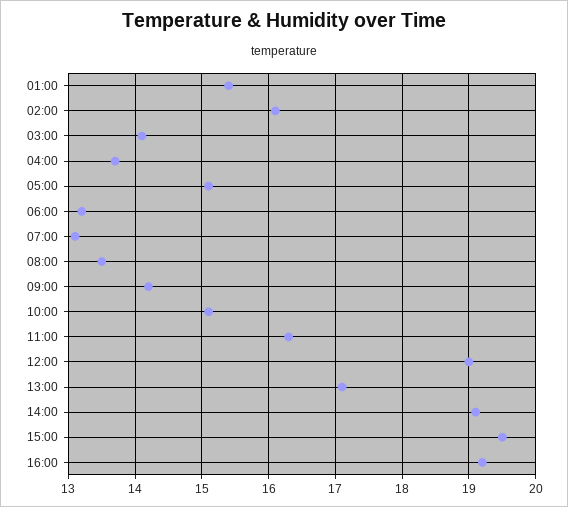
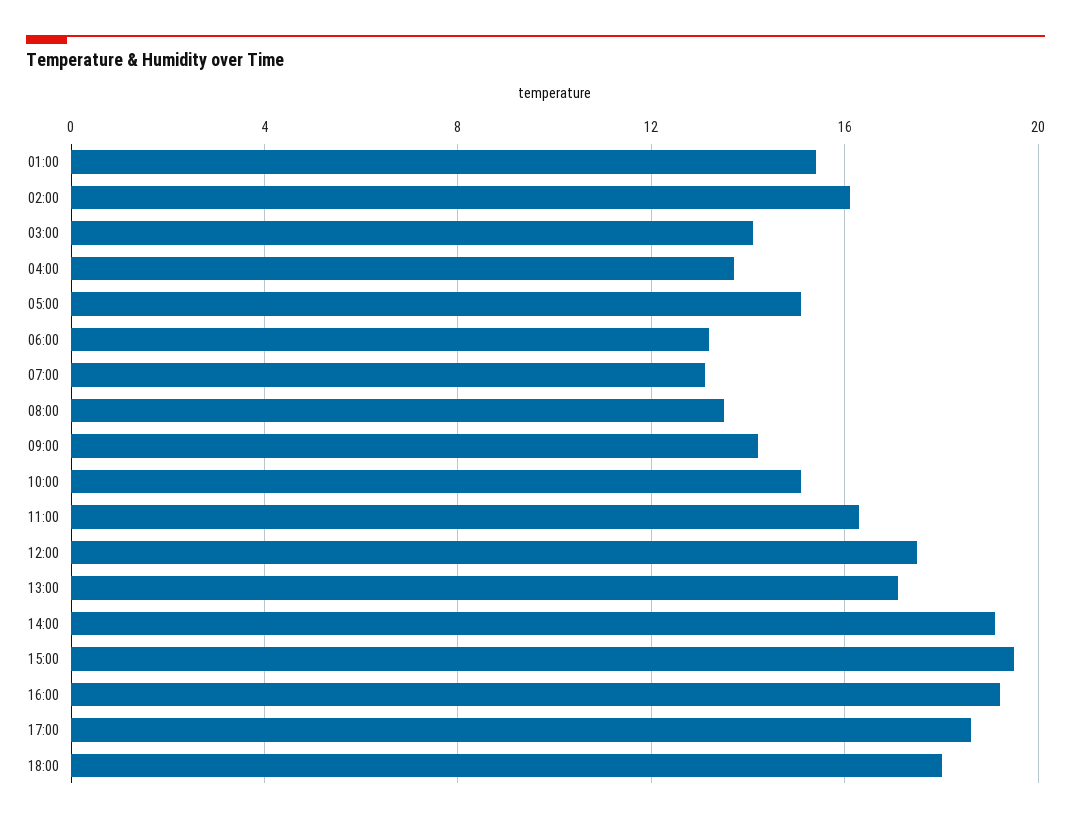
12:00: 19 -> 17.5
17:00: none -> 18.5
18:00: none -> 18

